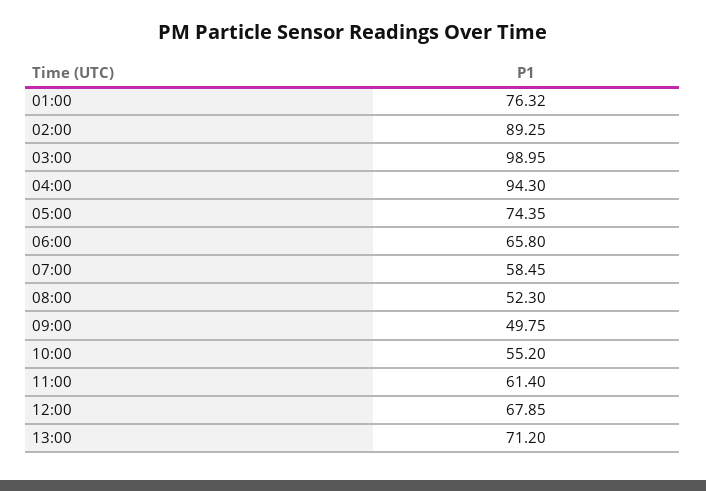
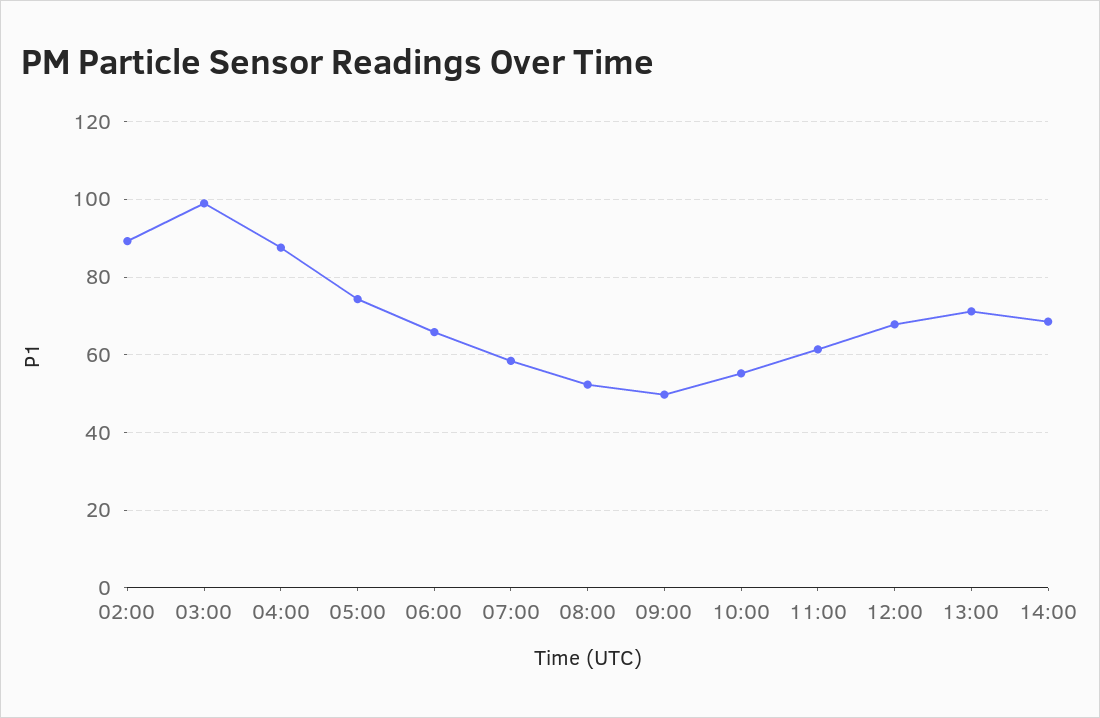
01:00: 76.32 -> none
04:00: 94.3 -> 88
14:00: none -> 68

